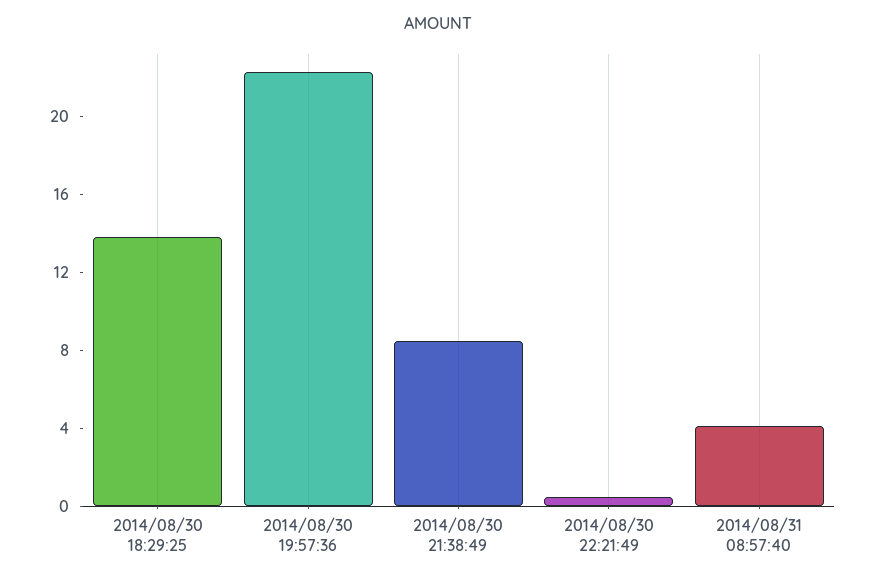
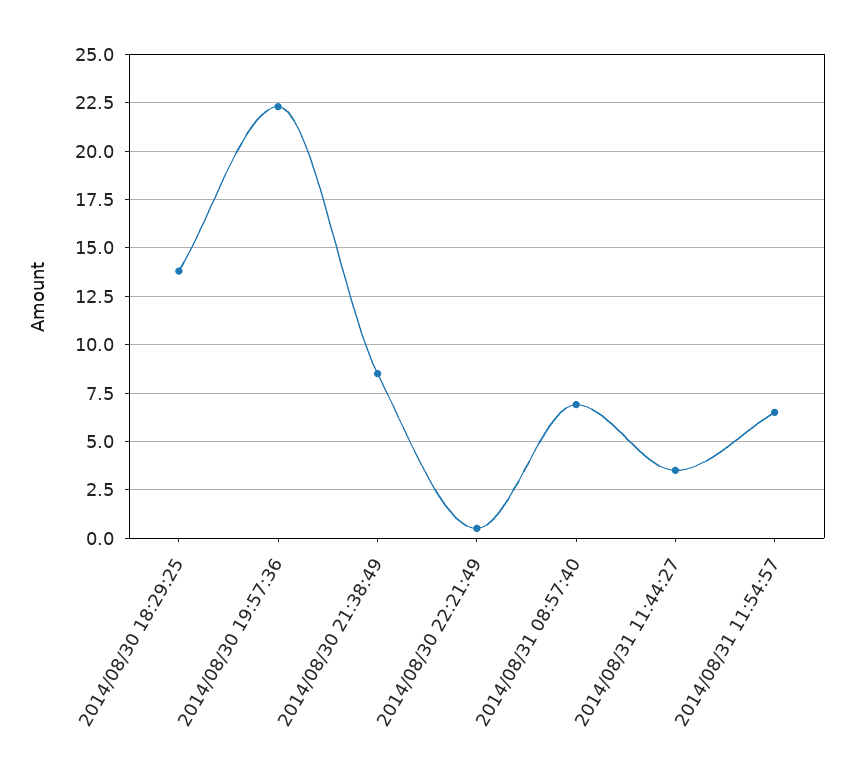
2014/08/31 08:57:40: 4 -> 7
2014/08/31 11:44:27: none -> 3.5
2014/08/31 11:54:57: none -> 6.5

